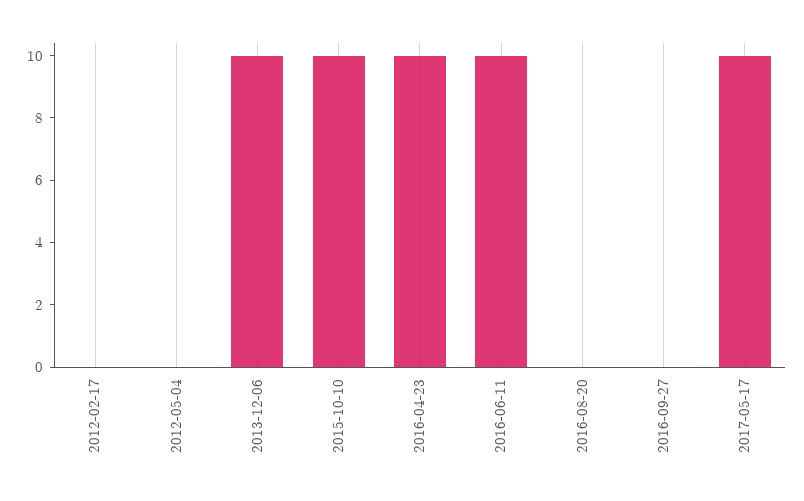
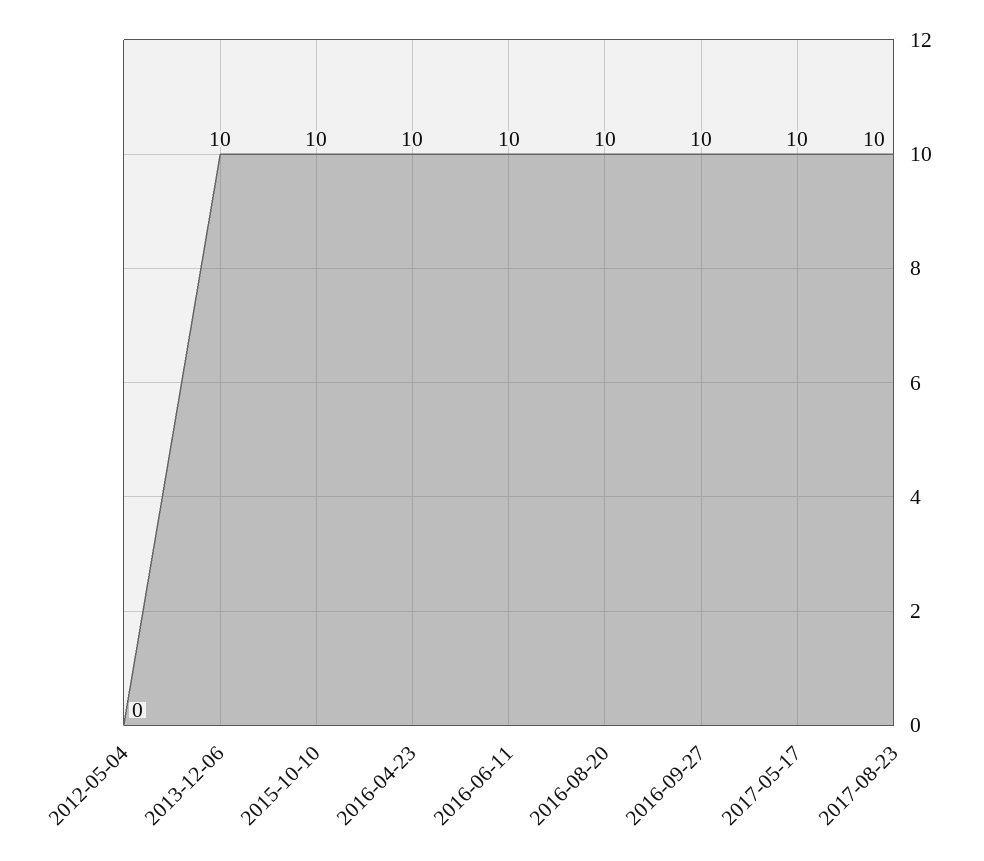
2012-02-17: 0 -> none
2016-08-20: 0 -> 10
2016-09-27: 0 -> 10
2017-08-23: none -> 10

